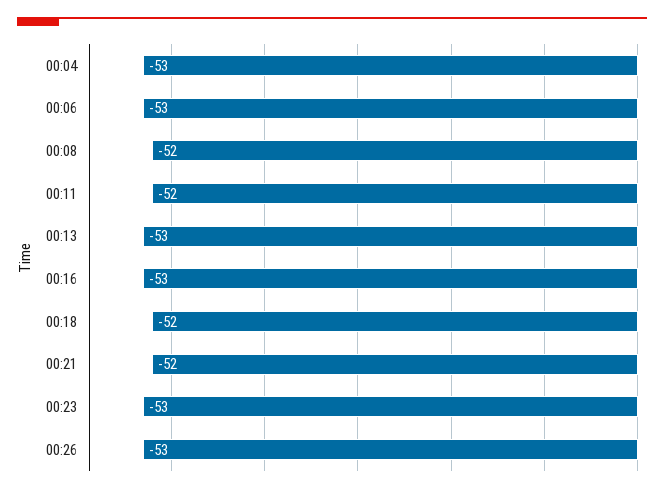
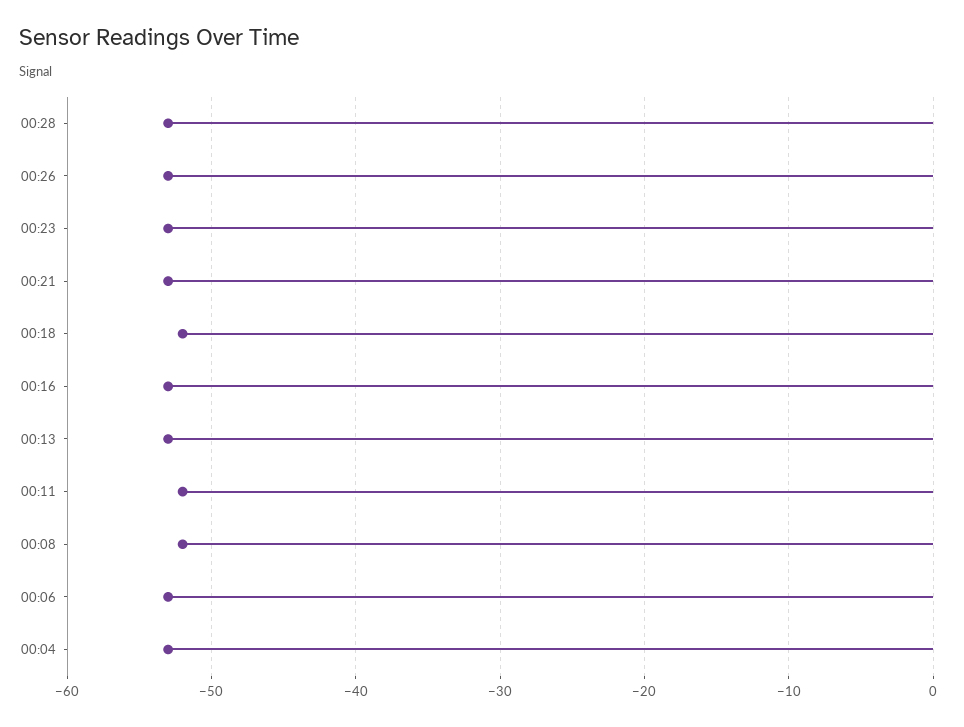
00:21: -52 -> -53
00:28: none -> -53

